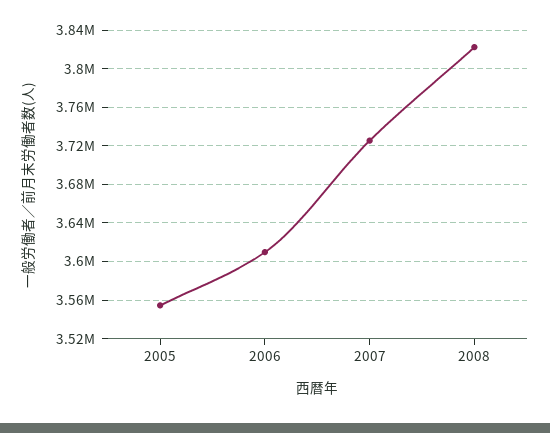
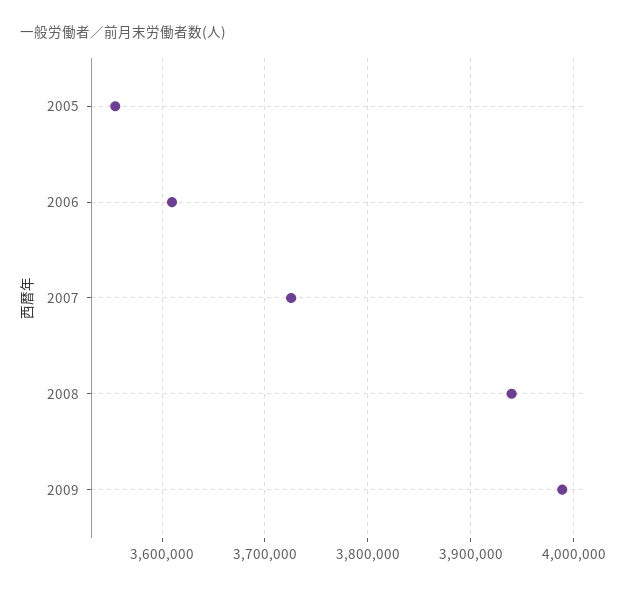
2008: 3820000 -> 3940000
2009: none -> 3990000

